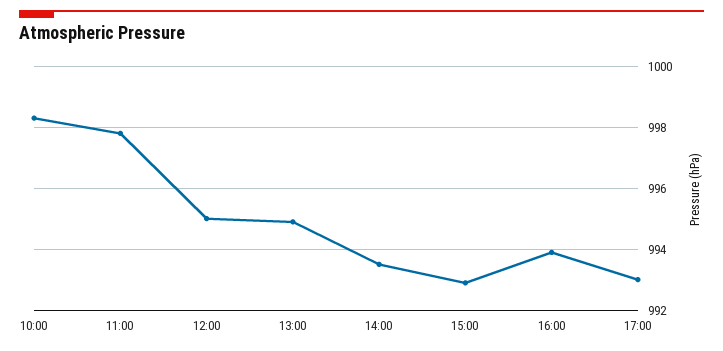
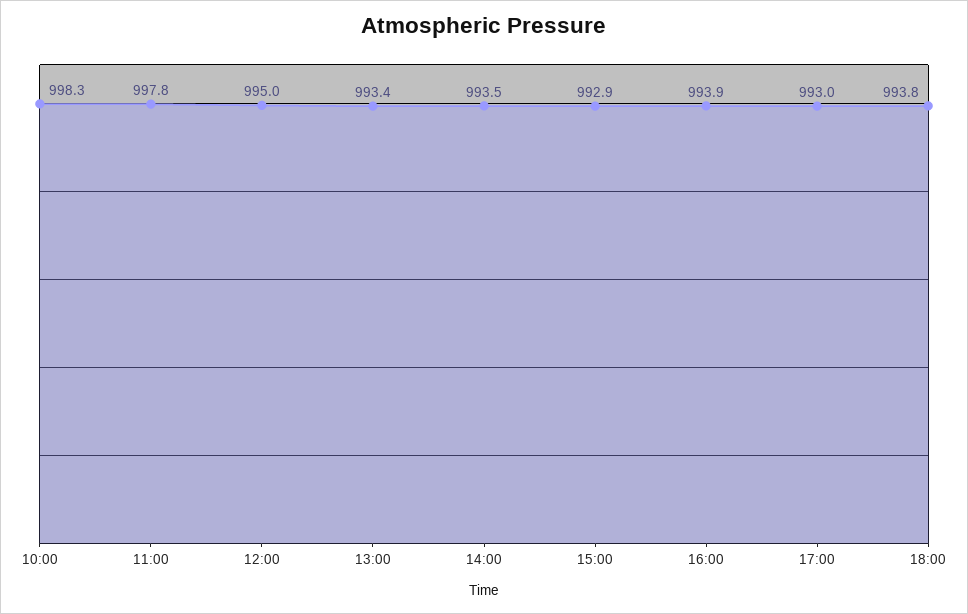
13:00: 995 -> 993.4
18:00: none -> 993.8

